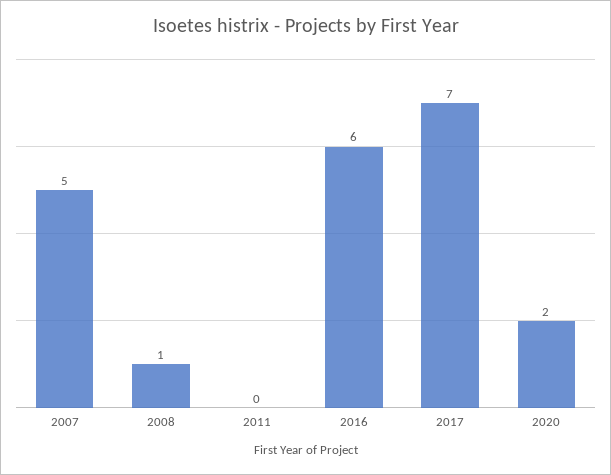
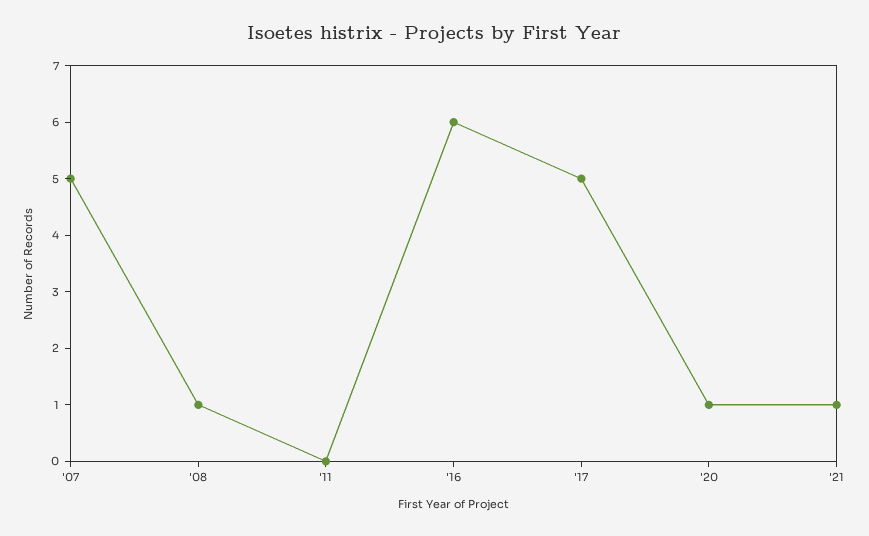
2017: 7 -> 5
2020: 2 -> 1
'21: none -> 1

